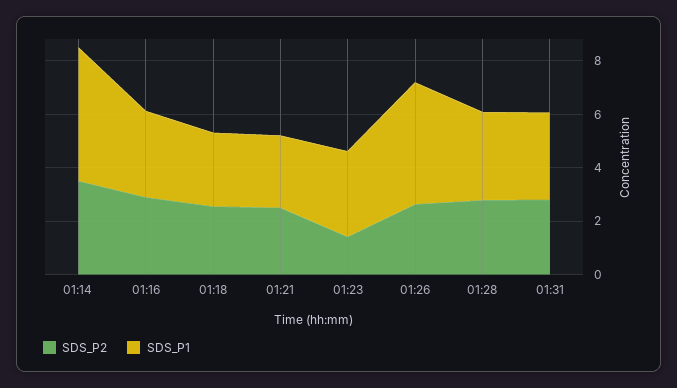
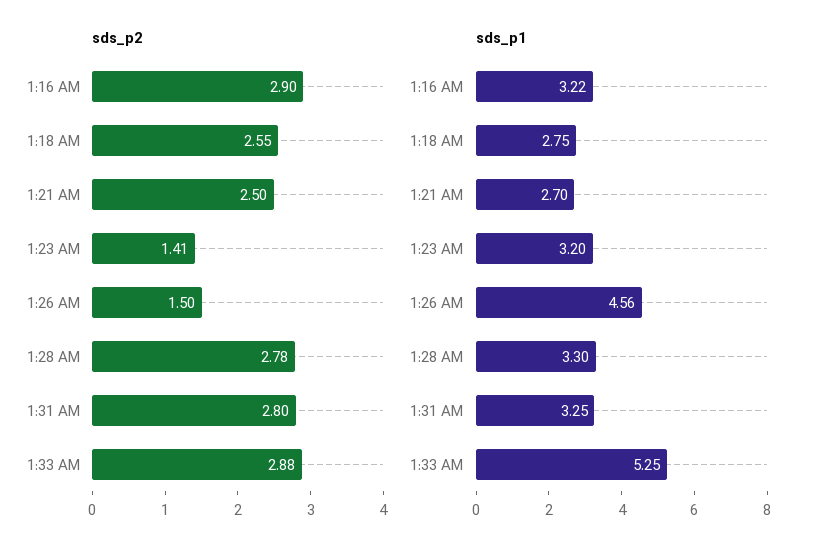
SDS_P2, 01:14: 3.5 -> none
SDS_P1, 01:14: 5 -> none
SDS_P2, 01:26: 2.5 -> 1.5
SDS_P2, 1:33 AM: none -> 2.88
SDS_P1, 1:33 AM: none -> 5.25

